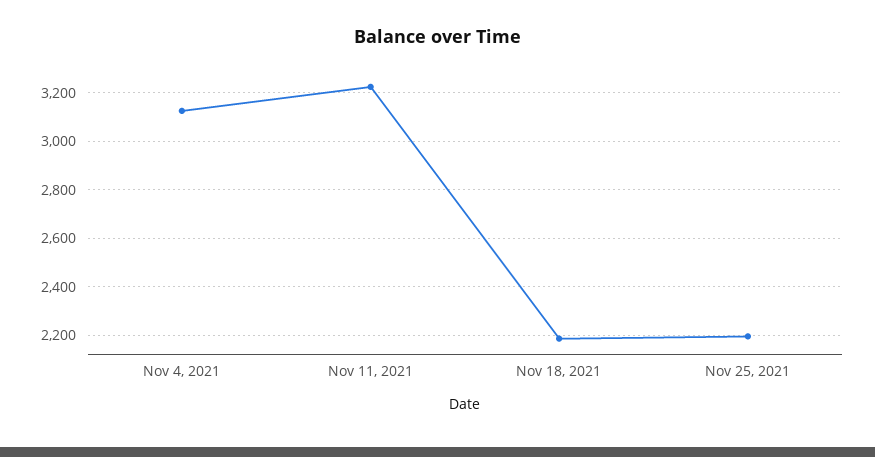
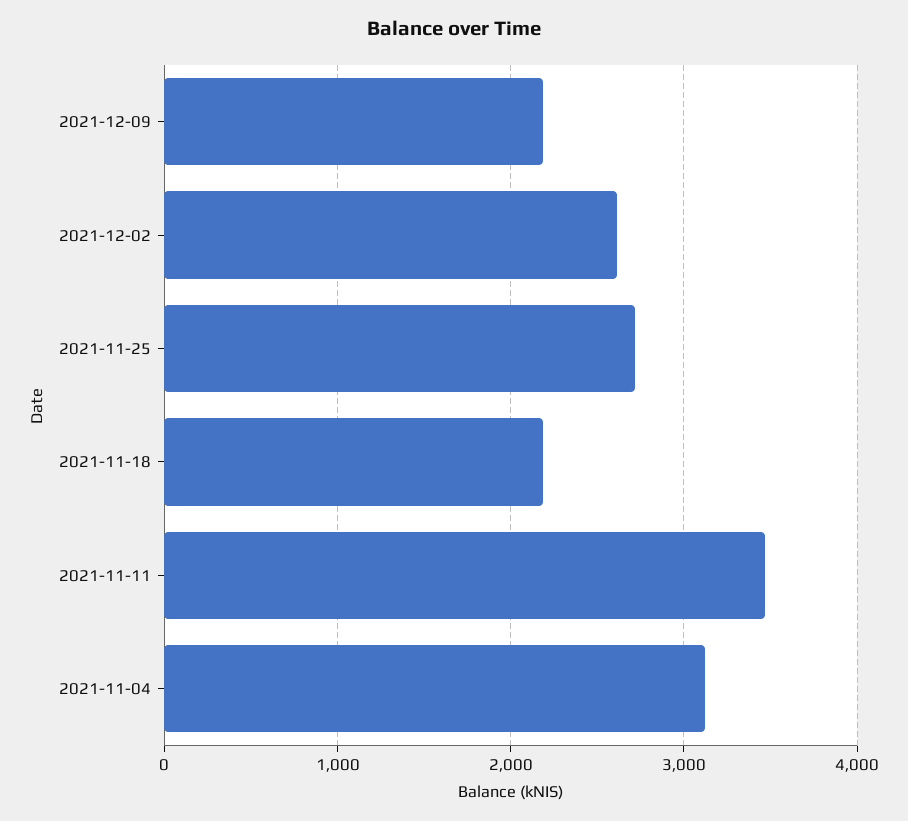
Nov 11, 2021: 3225 -> 3500
Nov 25, 2021: 2200 -> 2700
2021-12-09: none -> 2200
2021-12-02: none -> 2600

